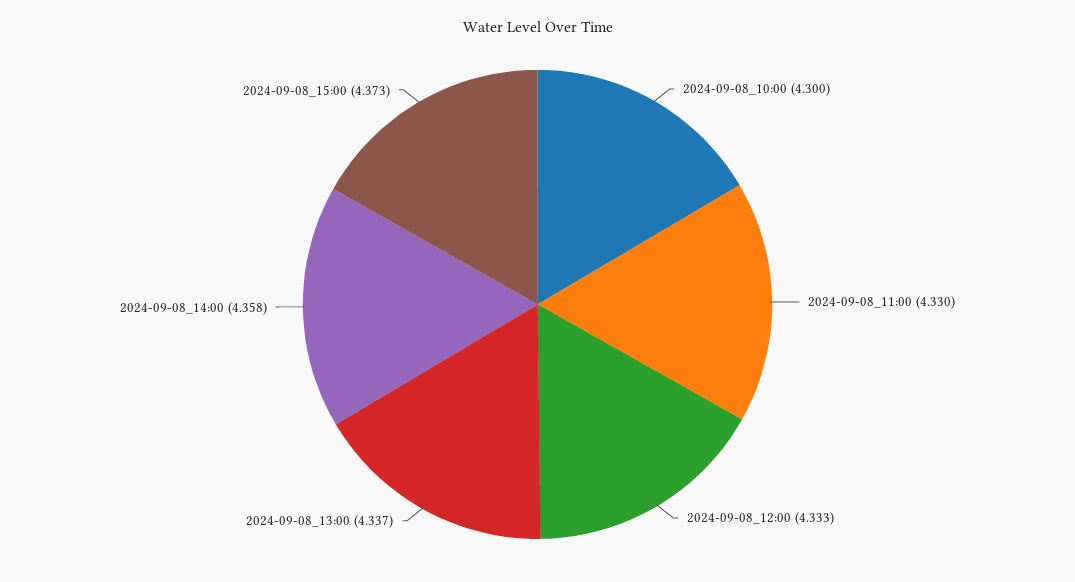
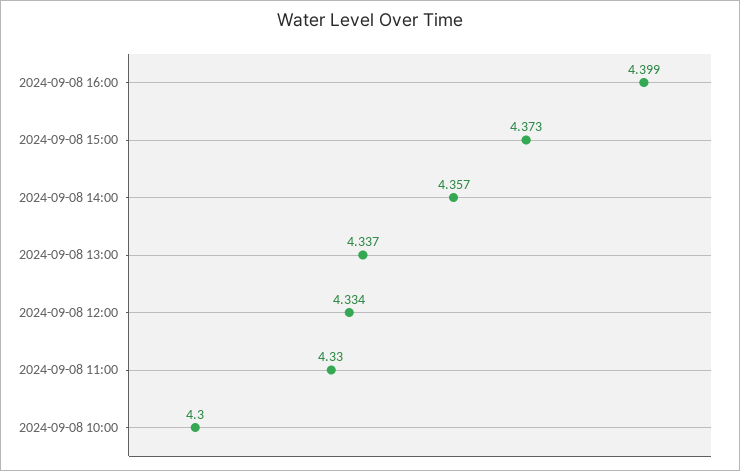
2024-09-08_12:00: 4.333 -> 4.334
2024-09-08_14:00: 4.358 -> 4.357
2024-09-08 16:00: none -> 4.399

